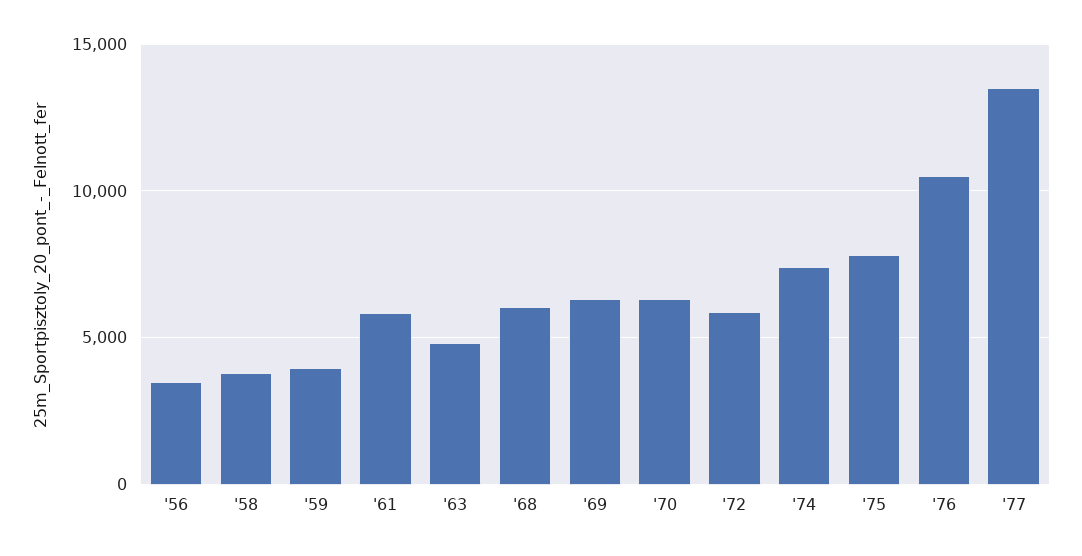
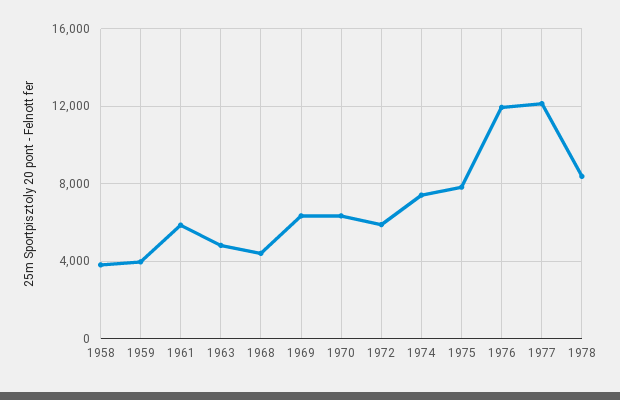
'56: 3500 -> none
'68: 6000 -> 4500
'76: 10500 -> 12000
'77: 13500 -> 12000
1978: none -> 8500

